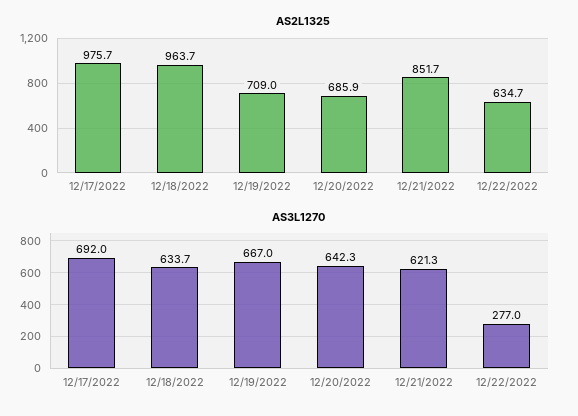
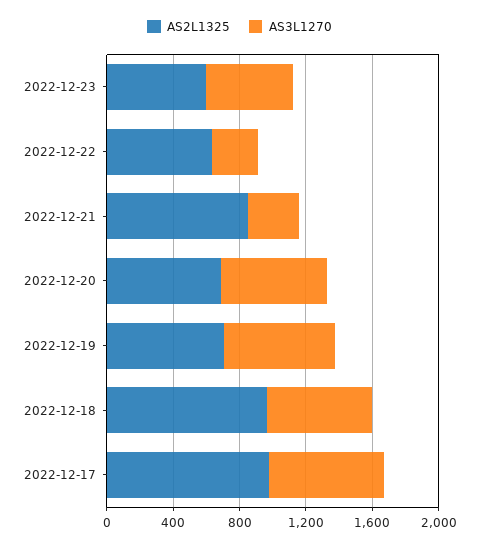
AS3L1270, 12/21/2022: 621.3 -> 300
AS2L1325, 2022-12-23: none -> 600
AS3L1270, 2022-12-23: none -> 500

